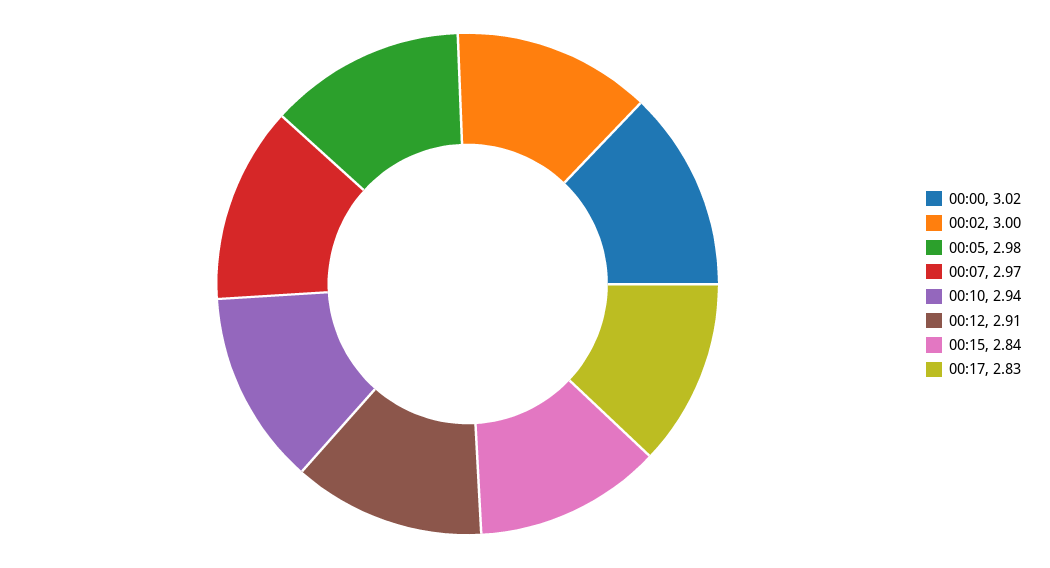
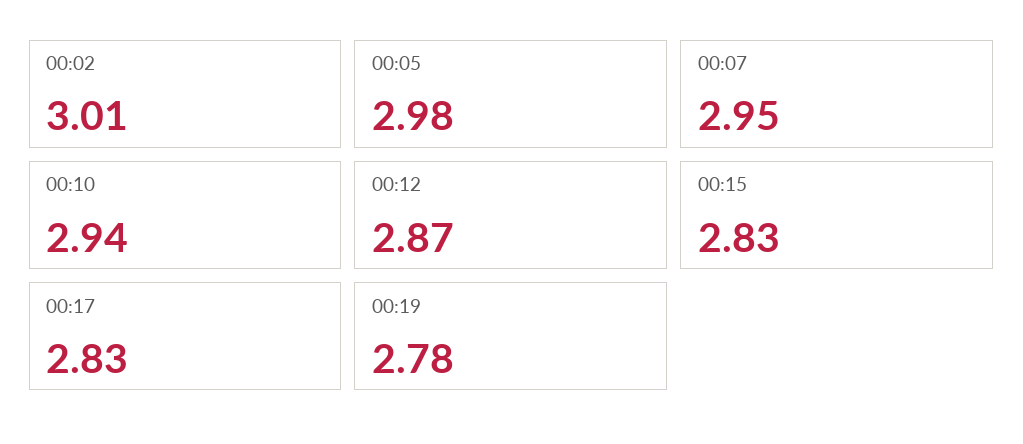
00:00: 3.02 -> none
00:02: 3 -> 3.01
00:07: 2.97 -> 2.95
00:12: 2.91 -> 2.87
00:15: 2.84 -> 2.83
00:19: none -> 2.78

